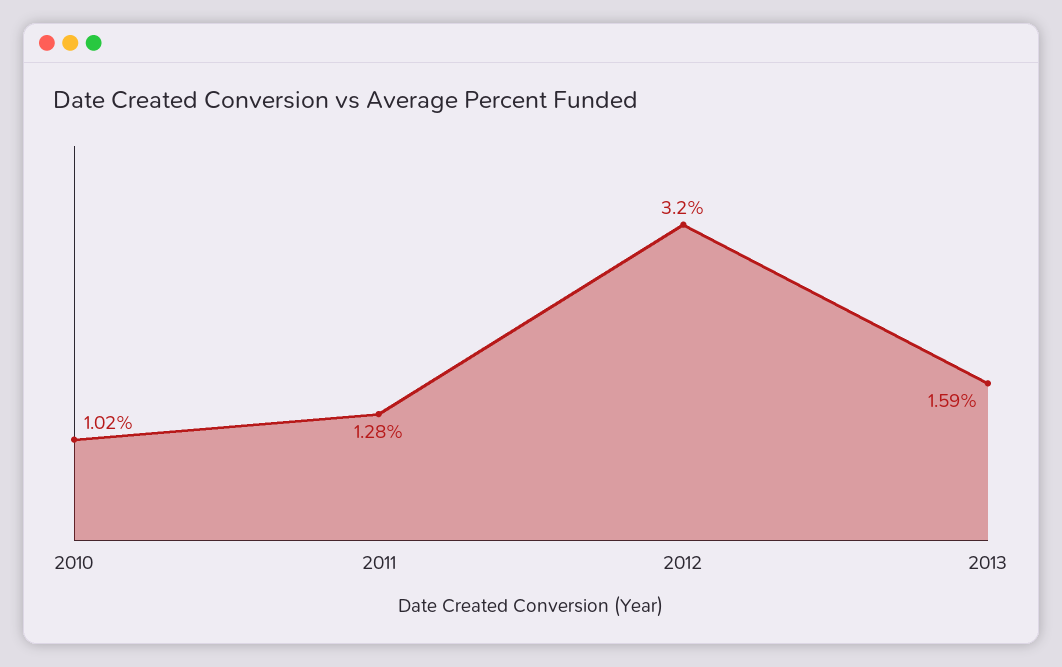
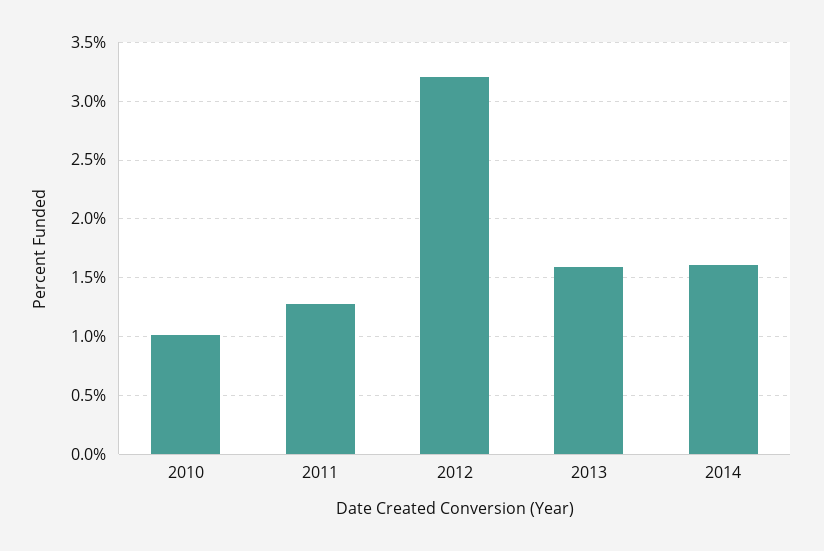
2014: none -> 1.6

